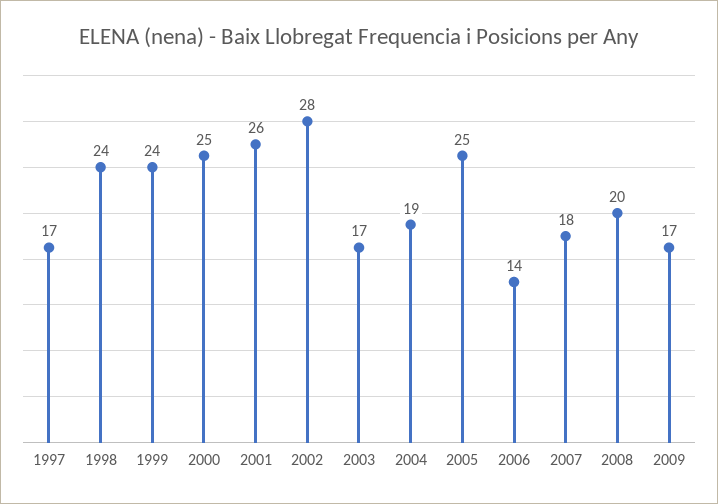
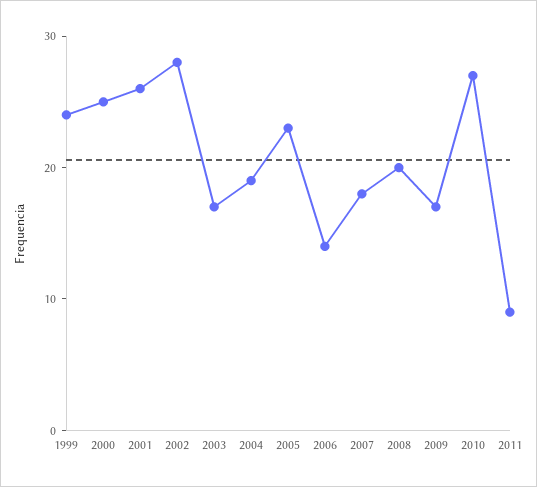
1997: 17 -> none
1998: 24 -> none
2005: 25 -> 23
2010: none -> 27
2011: none -> 9

